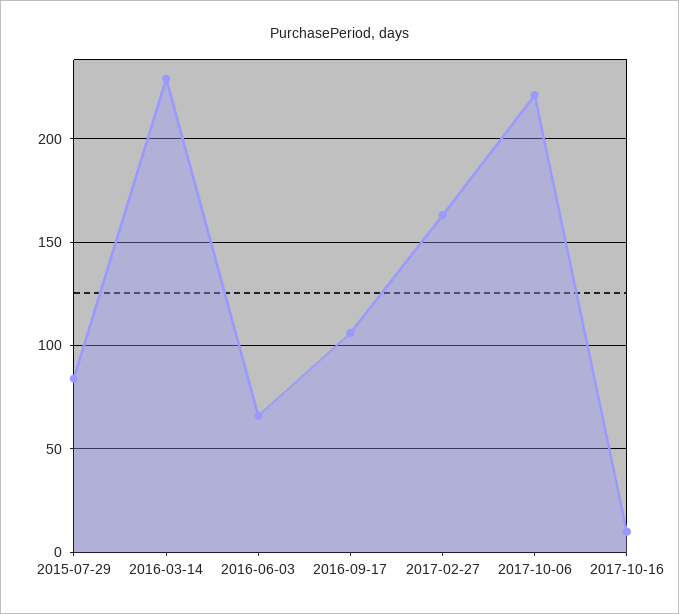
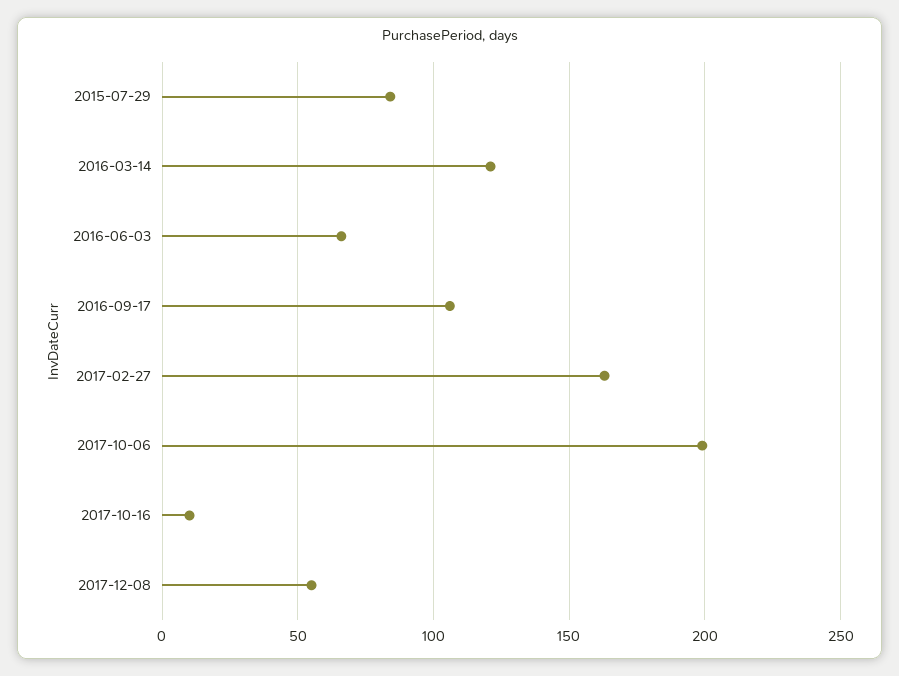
2016-03-14: 230 -> 120
2017-10-06: 220 -> 200
2017-12-08: none -> 55

